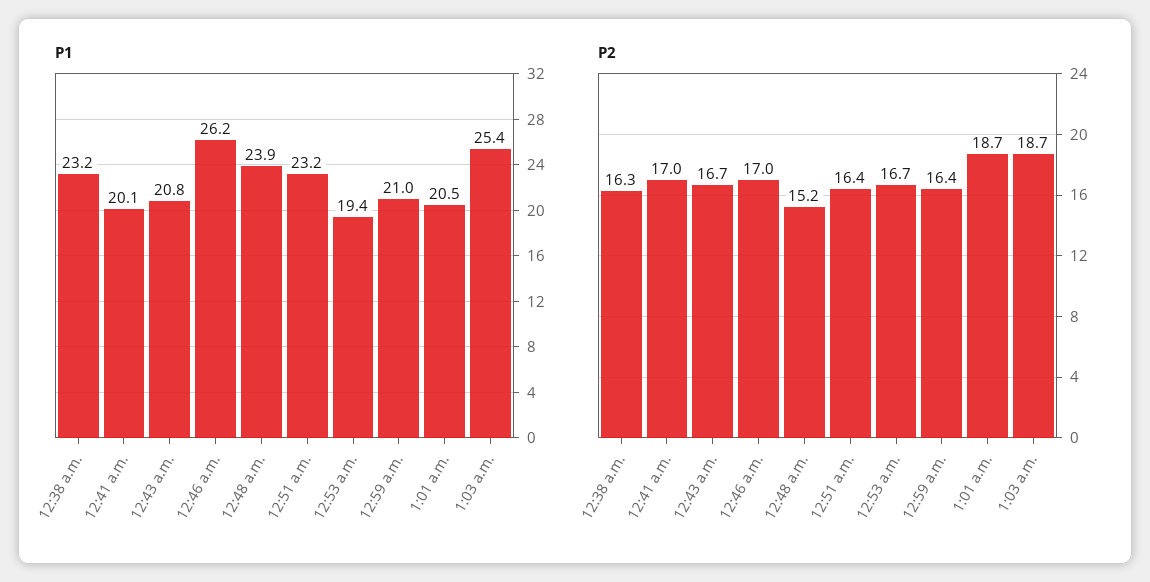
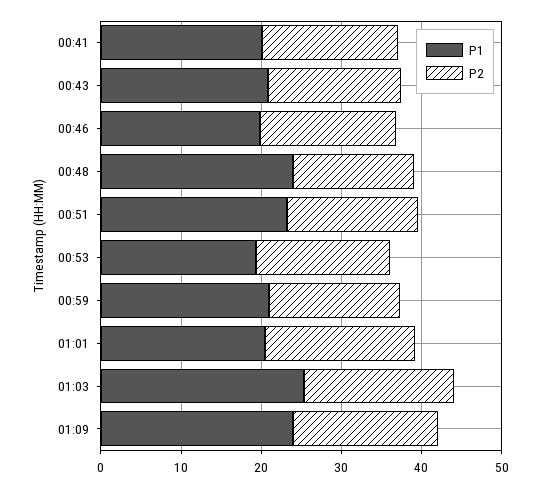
P1, 12:38 a.m.: 23.2 -> none
P1, 12:46 a.m.: 26.2 -> 20
P2, 12:38 a.m.: 16.3 -> none
P1, 01:09: none -> 24
P2, 01:09: none -> 18

